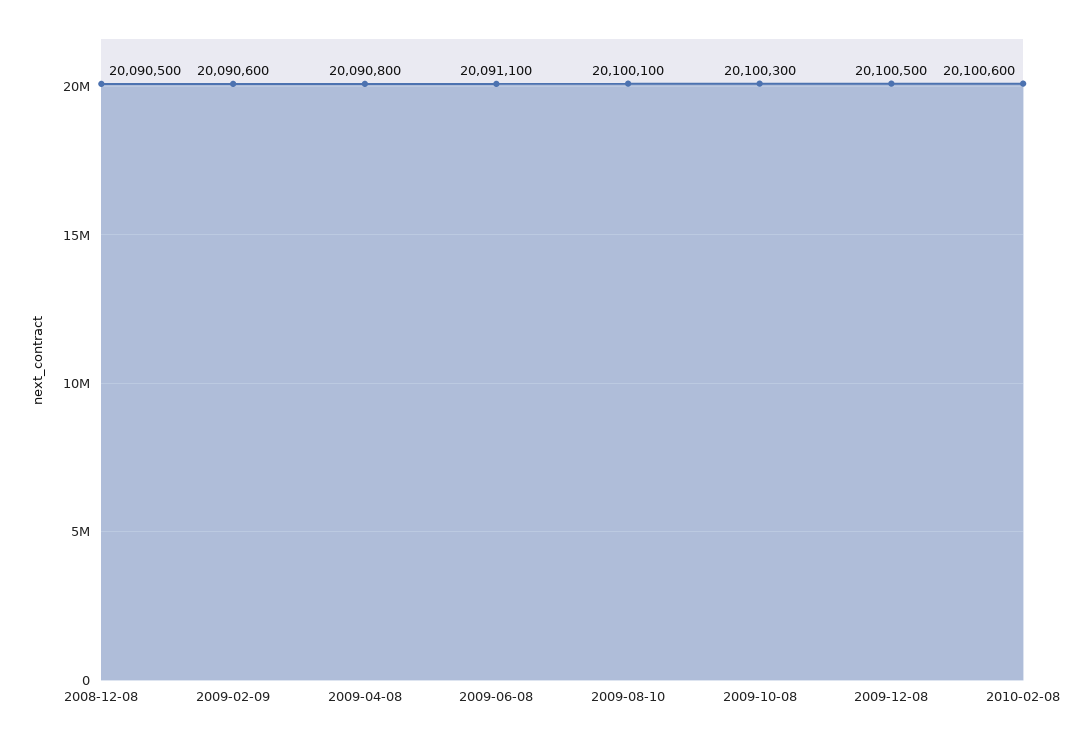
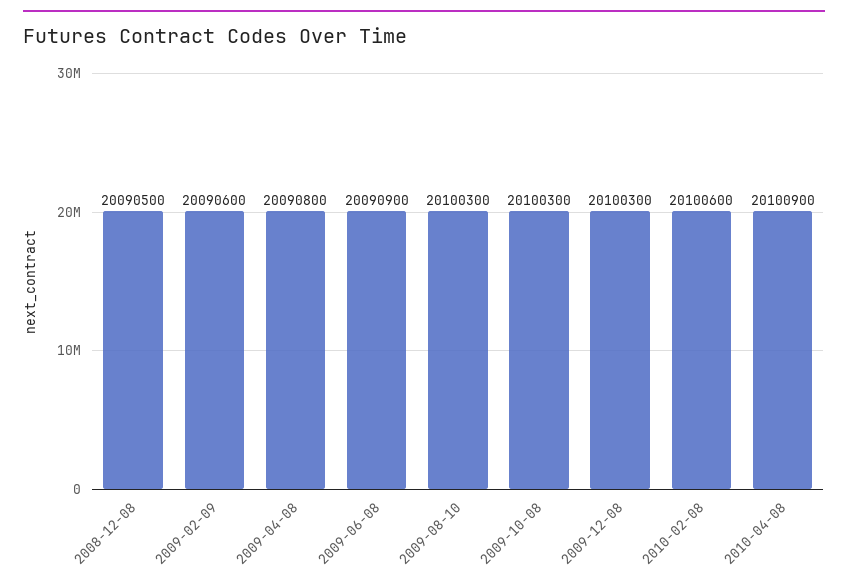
2009-06-08: 20091100 -> 20090900
2009-08-10: 20100100 -> 20100300
2009-12-08: 20100500 -> 20100300
2010-04-08: none -> 20100900

